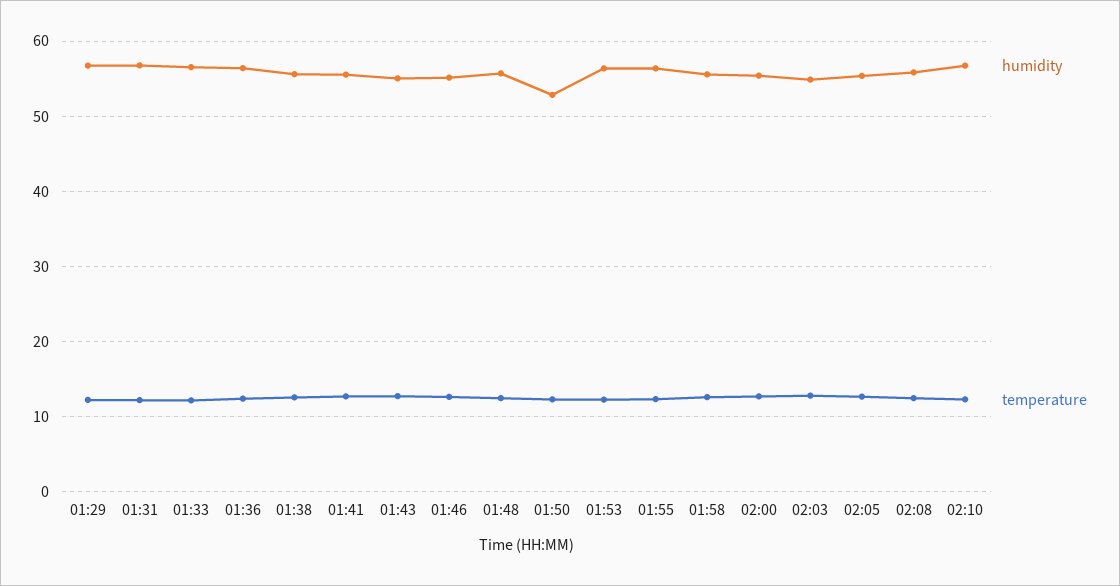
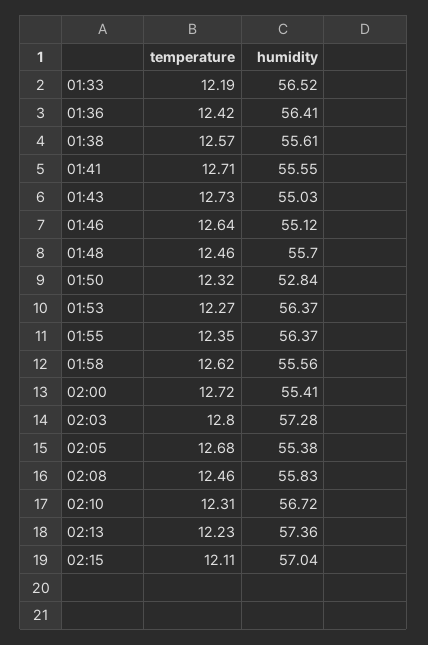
humidity, 01:29: 57 -> none
temperature, 01:29: 12 -> none
humidity, 01:31: 57 -> none
temperature, 01:31: 12 -> none
humidity, 02:03: 55 -> 57.28
temperature, 02:13: none -> 12.23
humidity, 02:13: none -> 57.36
temperature, 02:15: none -> 12.11
humidity, 02:15: none -> 57.04

